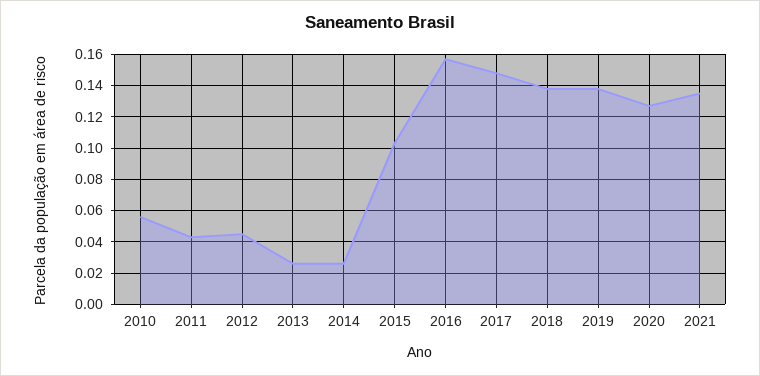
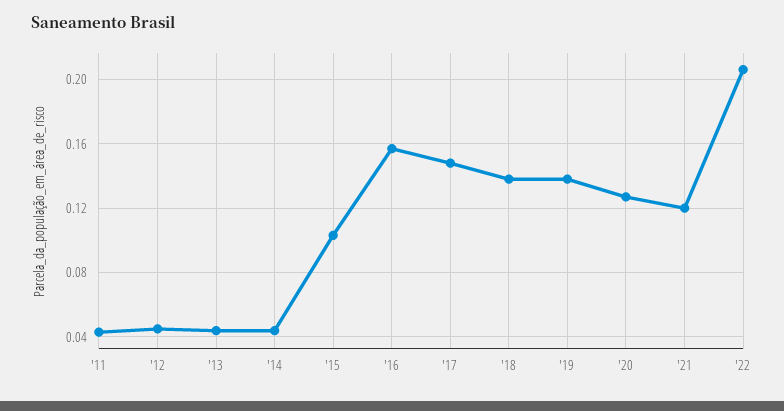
2010: 0.055 -> none
2013: 0.025 -> 0.045
2014: 0.025 -> 0.045
2021: 0.135 -> 0.12
'22: none -> 0.205

